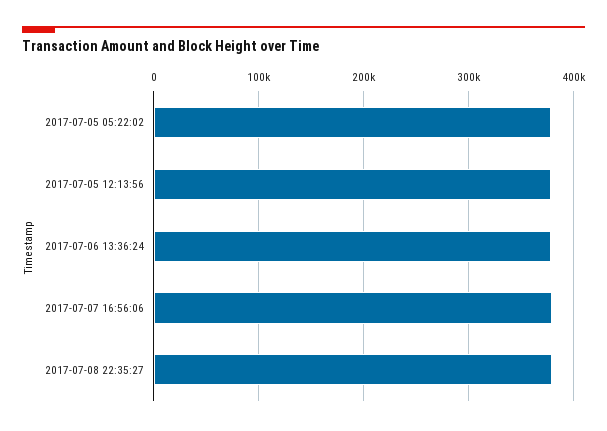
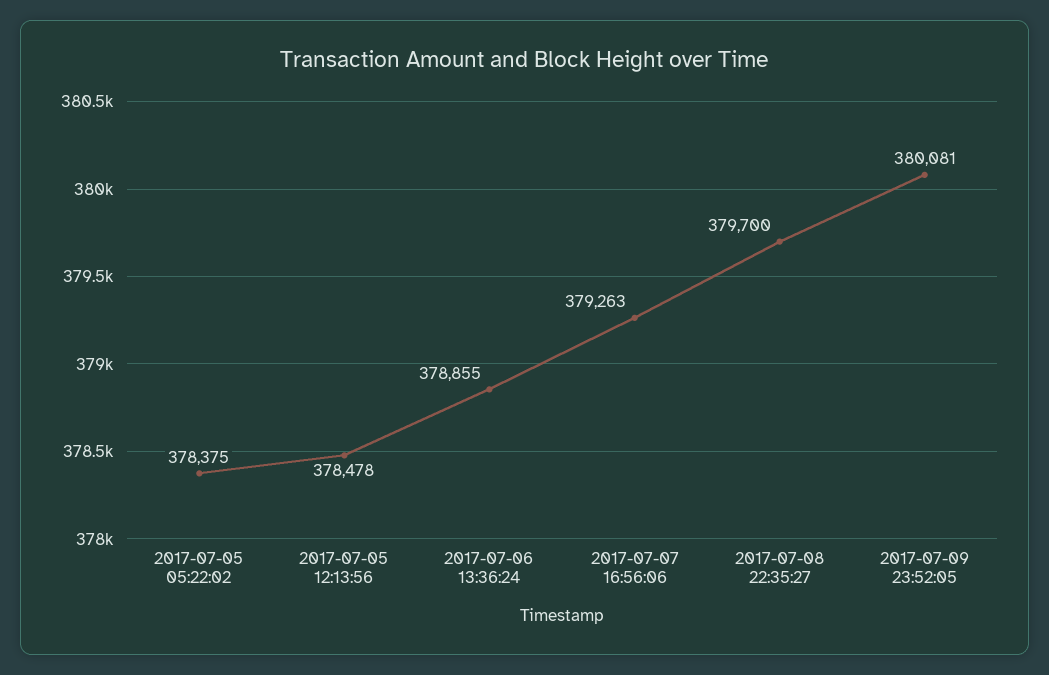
2017-07-09 23:52:05: none -> 380081

